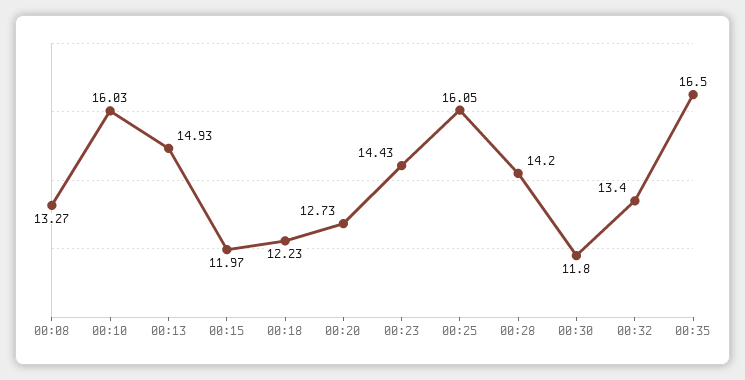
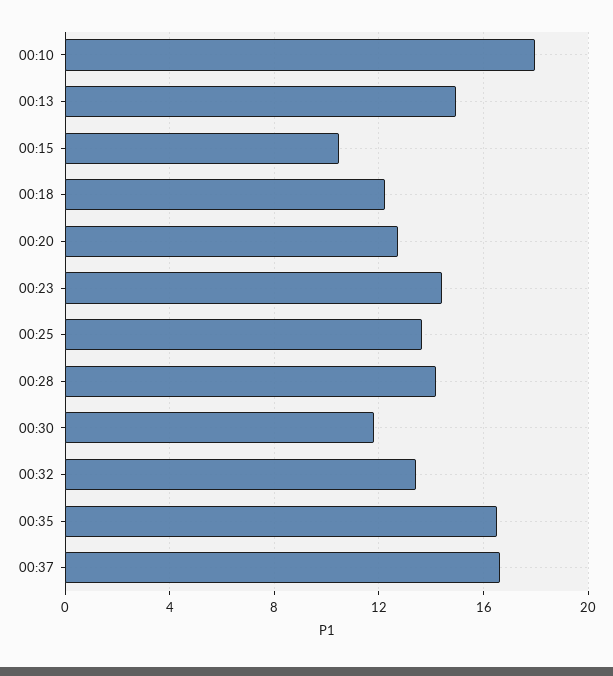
00:08: 13.27 -> none
00:10: 16.03 -> 18
00:15: 11.97 -> 10.5
00:25: 16.05 -> 13.5
00:37: none -> 16.5

